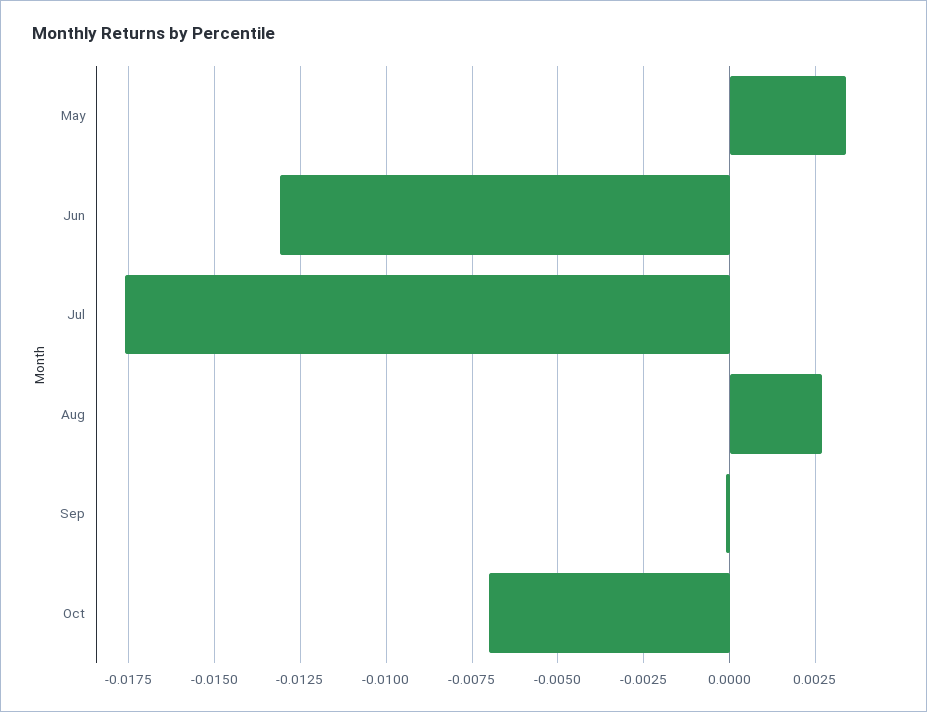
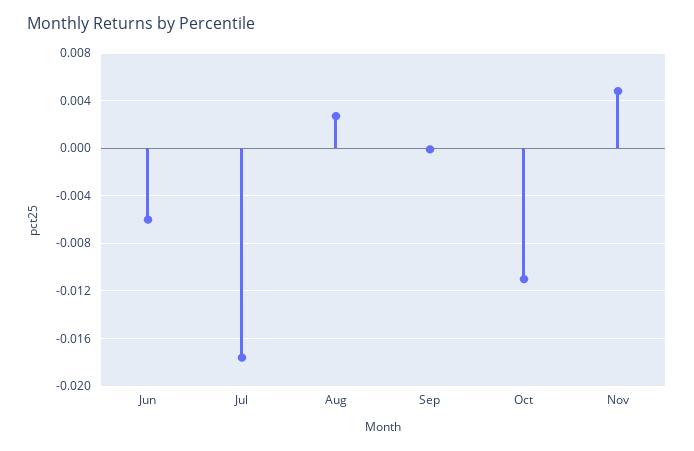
May: 0.0035 -> none
Jun: -0.013 -> -0.006
Oct: -0.007 -> -0.011
Nov: none -> 0.005

